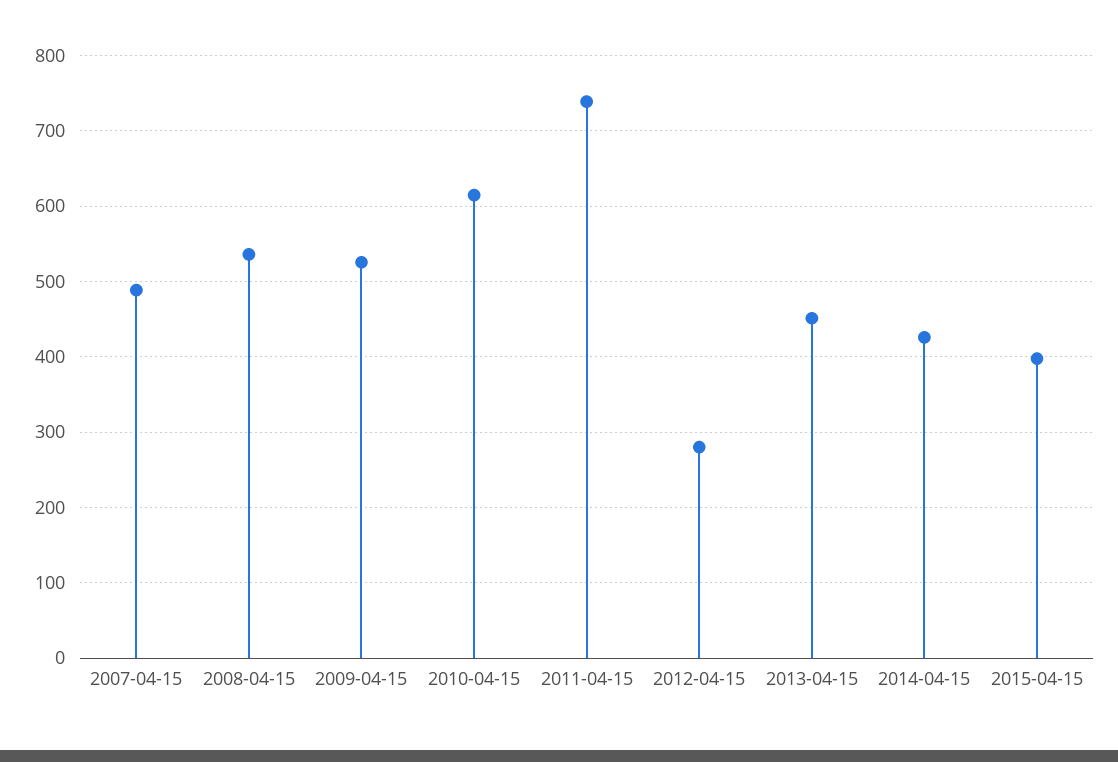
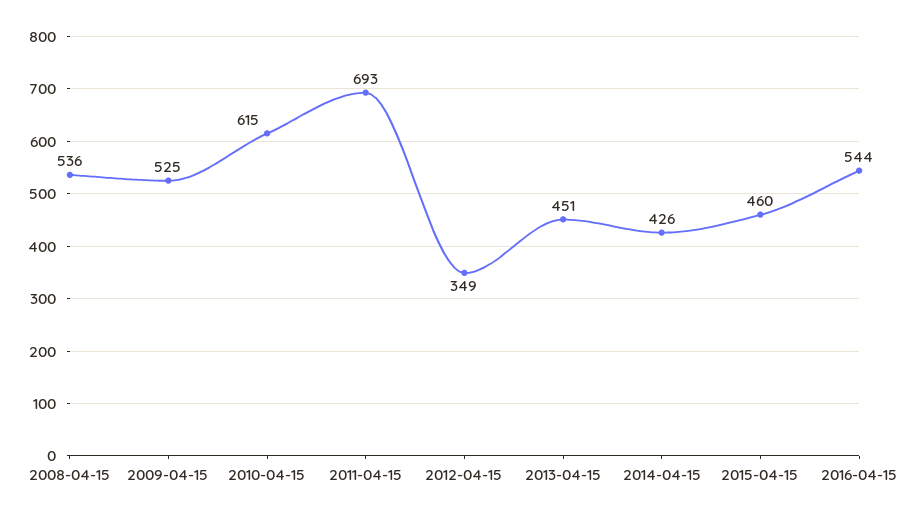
2007-04-15: 490 -> none
2011-04-15: 740 -> 693
2012-04-15: 280 -> 349
2015-04-15: 400 -> 460
2016-04-15: none -> 544

